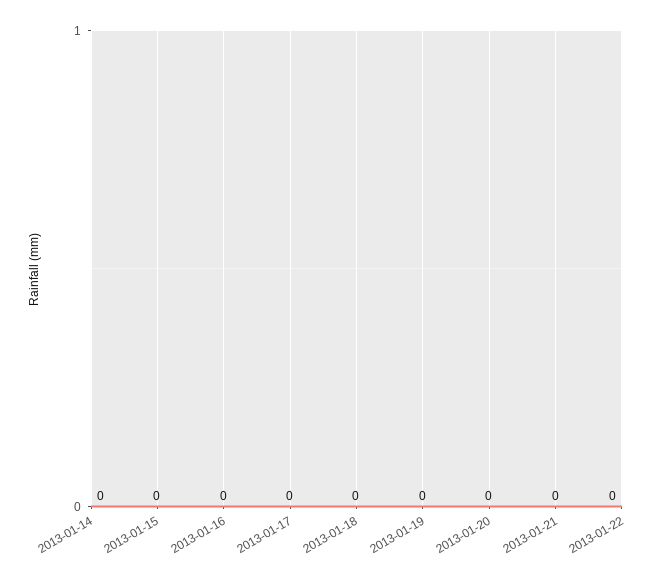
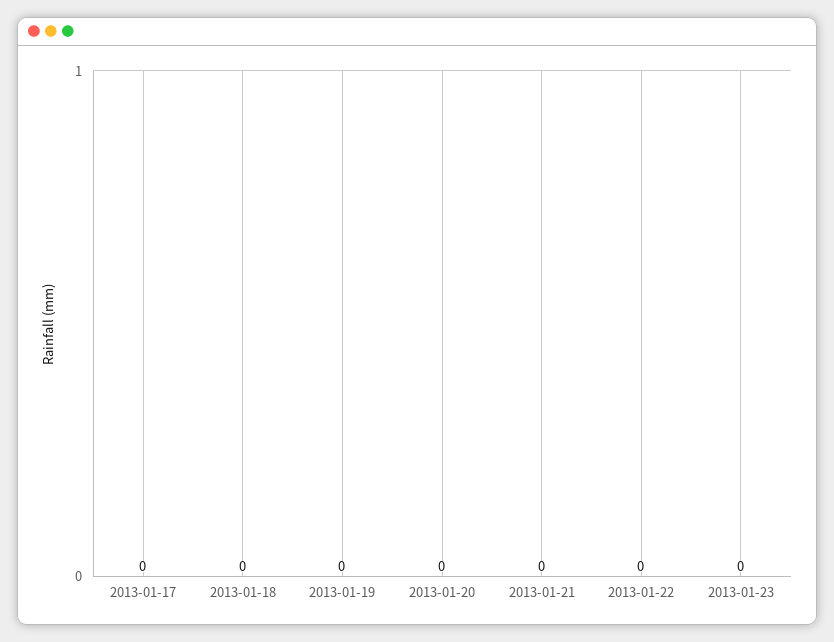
2013-01-14: 0 -> none
2013-01-15: 0 -> none
2013-01-16: 0 -> none
2013-01-23: none -> 0

